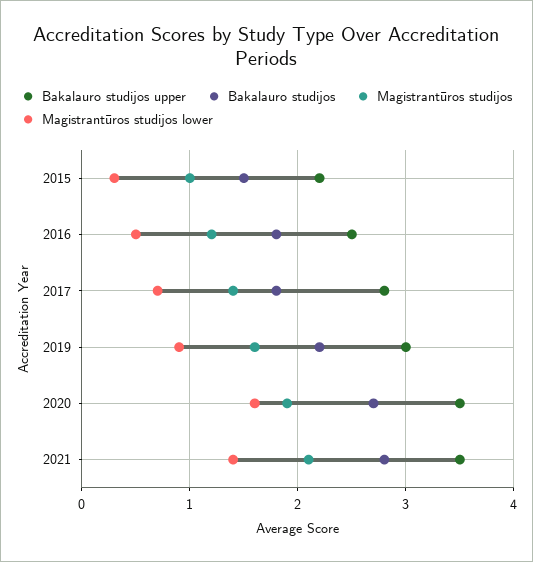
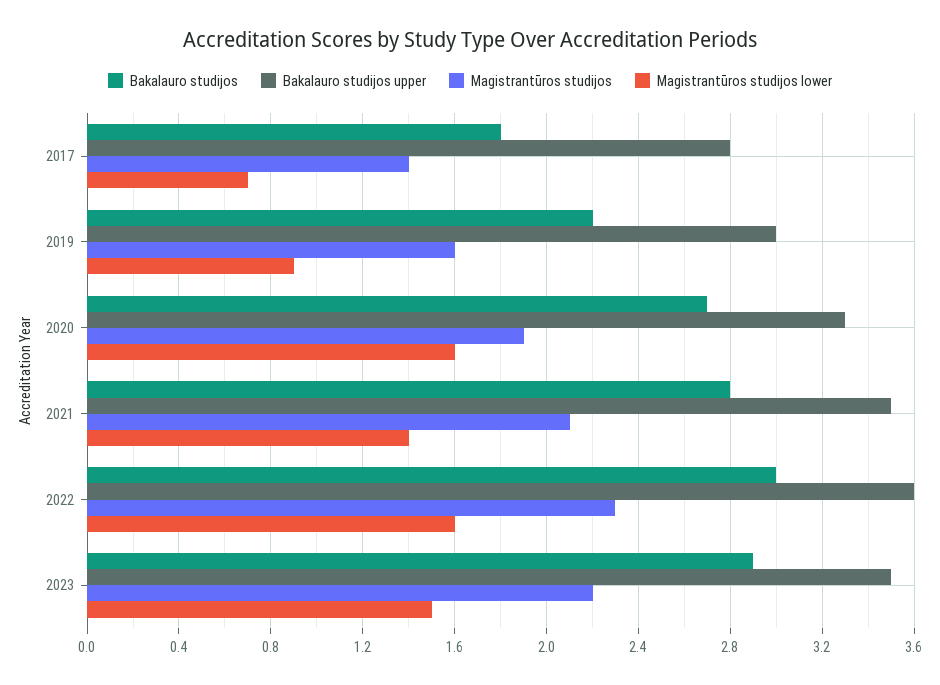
Bakalauro studijos upper, 2015: 2.2 -> none
Bakalauro studijos, 2015: 1.5 -> none
Magistrantūros studijos, 2015: 1 -> none
Magistrantūros studijos lower, 2015: 0.3 -> none
Bakalauro studijos upper, 2016: 2.5 -> none
Bakalauro studijos, 2016: 1.8 -> none
Magistrantūros studijos, 2016: 1.2 -> none
Magistrantūros studijos lower, 2016: 0.5 -> none
Bakalauro studijos upper, 2020: 3.5 -> 3.3
Bakalauro studijos, 2022: none -> 3
Bakalauro studijos upper, 2022: none -> 3.6
Magistrantūros studijos, 2022: none -> 2.3
Magistrantūros studijos lower, 2022: none -> 1.6
Bakalauro studijos, 2023: none -> 2.9
Bakalauro studijos upper, 2023: none -> 3.5
Magistrantūros studijos, 2023: none -> 2.2
Magistrantūros studijos lower, 2023: none -> 1.5

